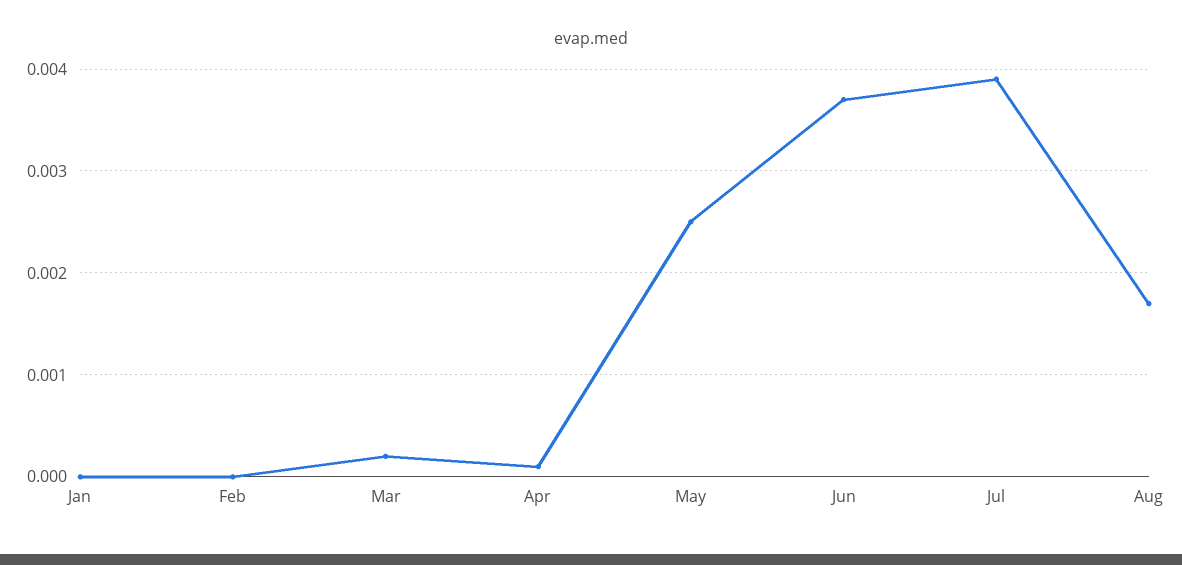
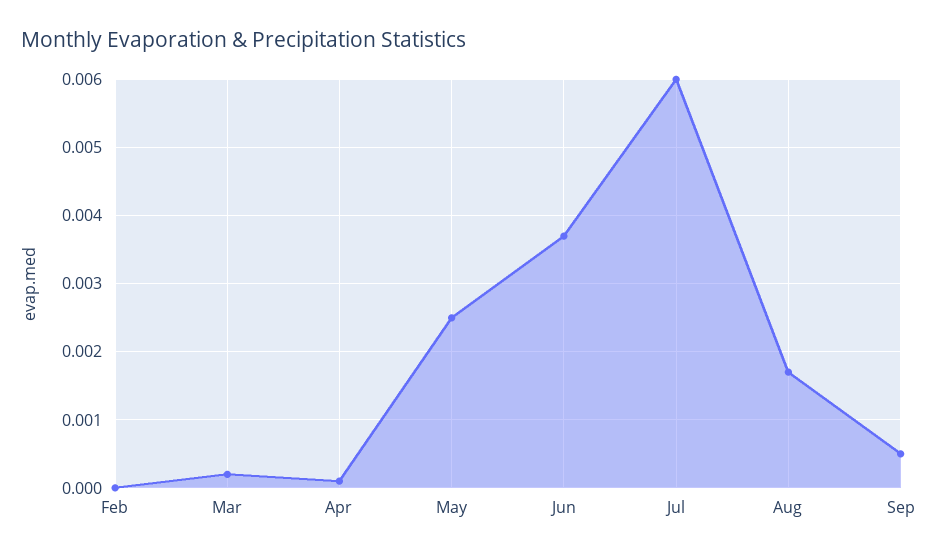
Jan: 0 -> none
Jul: 0.0039 -> 0.006
Sep: none -> 0.0005

